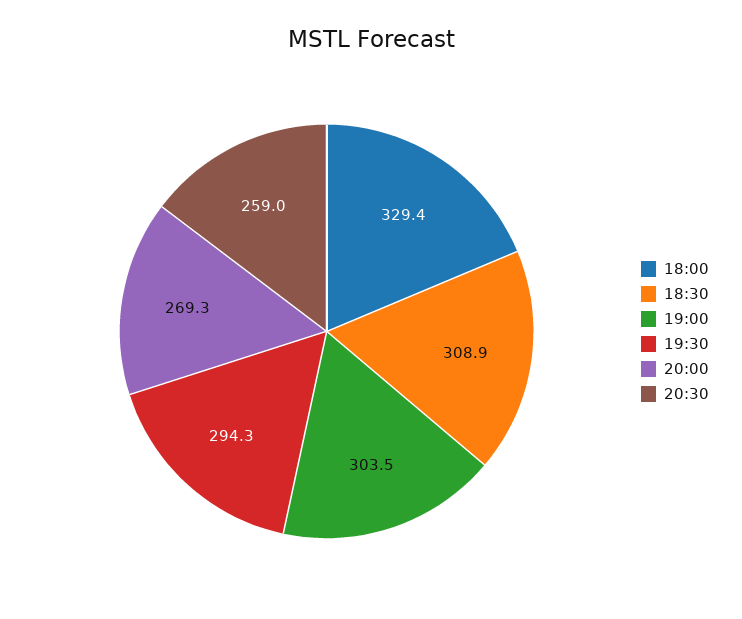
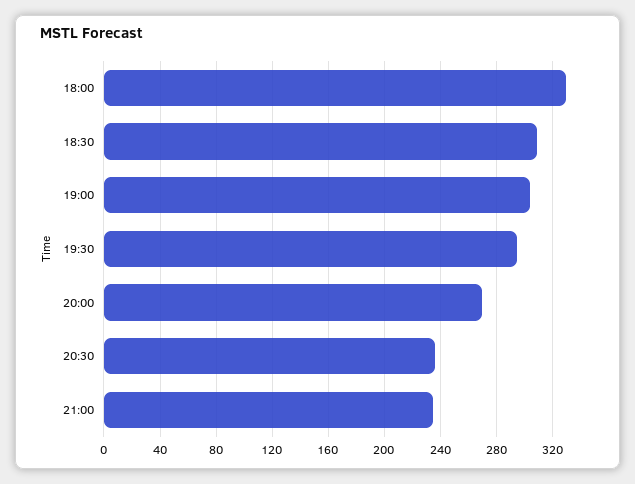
20:30: 259 -> 235
21:00: none -> 235

